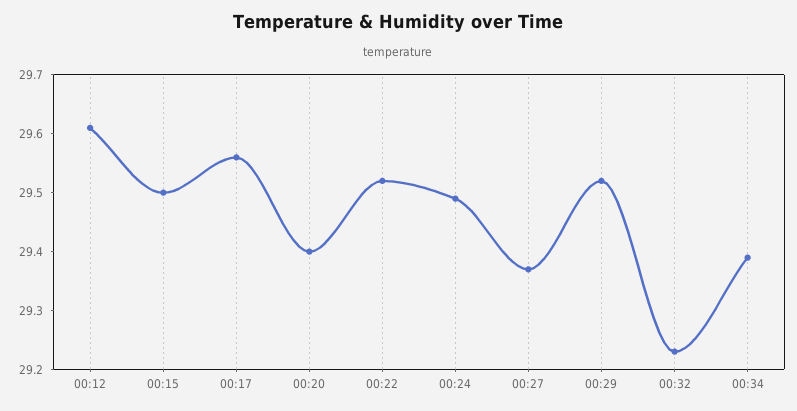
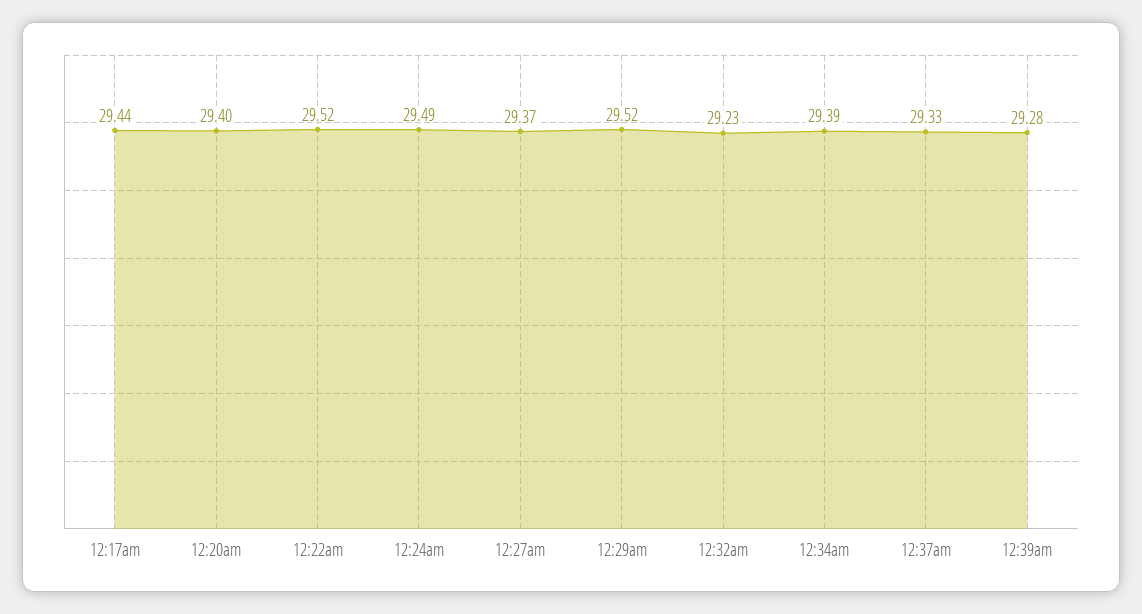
00:12: 29.6 -> none
00:15: 29.5 -> none
00:17: 29.55 -> 29.44
12:37am: none -> 29.33
12:39am: none -> 29.28

